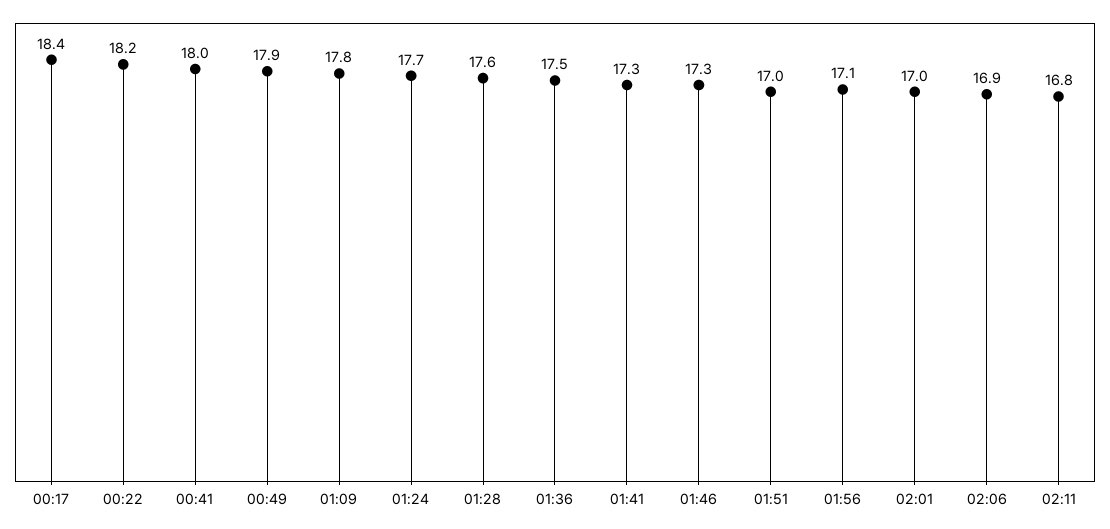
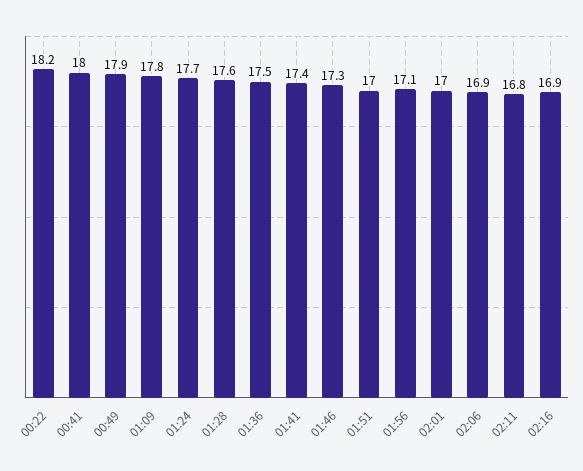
00:17: 18.4 -> none
01:41: 17.3 -> 17.4
02:16: none -> 16.9

